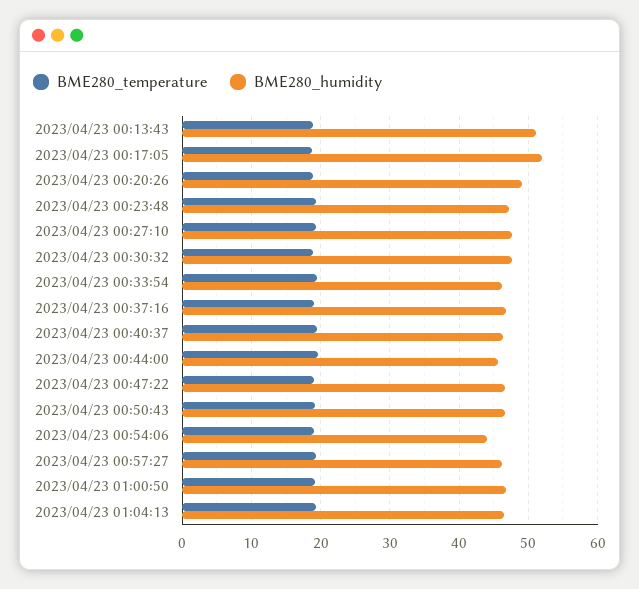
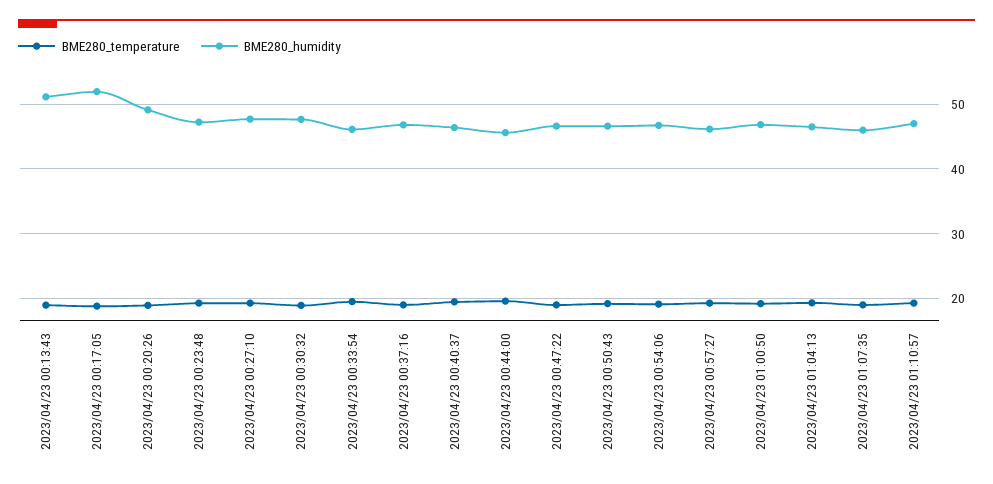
BME280_humidity, 2023/04/23 00:54:06: 44 -> 47
BME280_temperature, 2023/04/23 01:07:35: none -> 19
BME280_humidity, 2023/04/23 01:07:35: none -> 46
BME280_temperature, 2023/04/23 01:10:57: none -> 19
BME280_humidity, 2023/04/23 01:10:57: none -> 47

